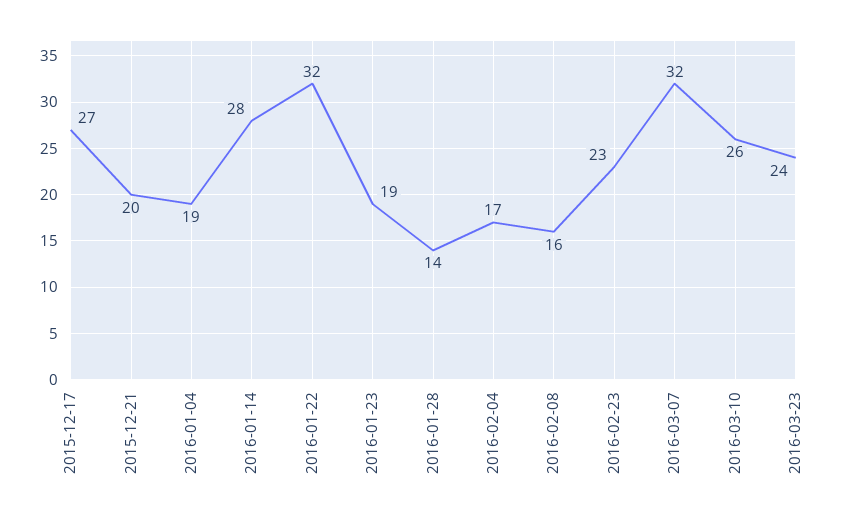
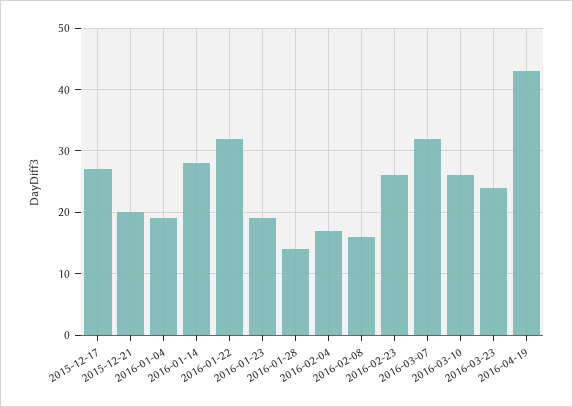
2016-02-23: 23 -> 26
2016-04-19: none -> 43

